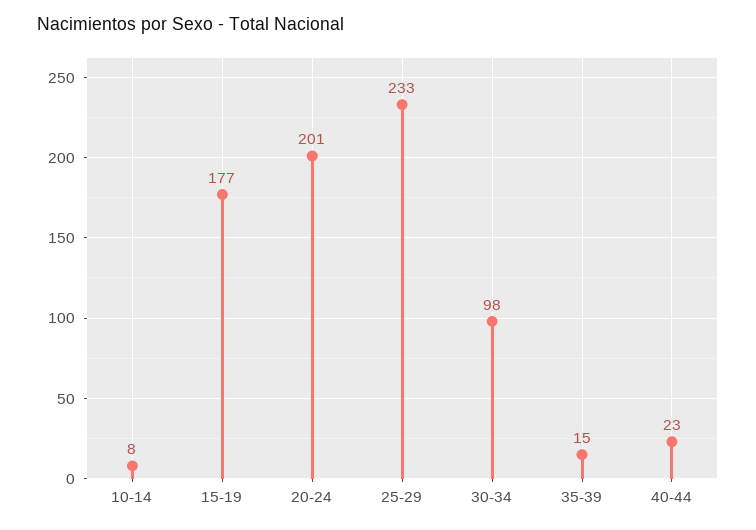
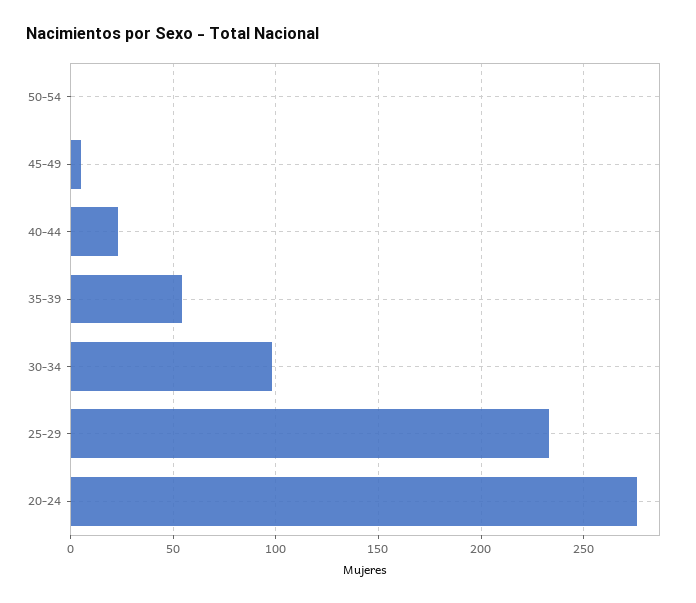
10-14: 8 -> none
15-19: 177 -> none
20-24: 201 -> 275
35-39: 15 -> 55
50-54: none -> 0
45-49: none -> 5

